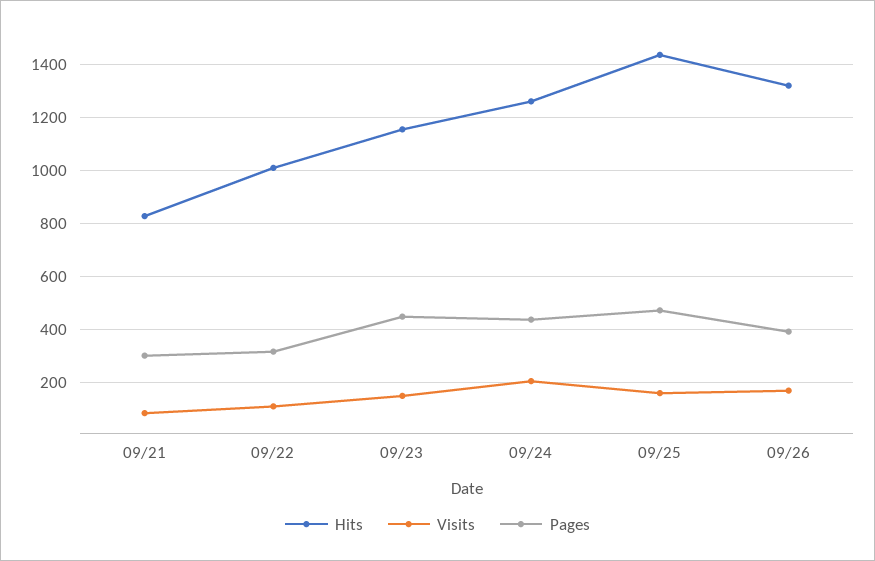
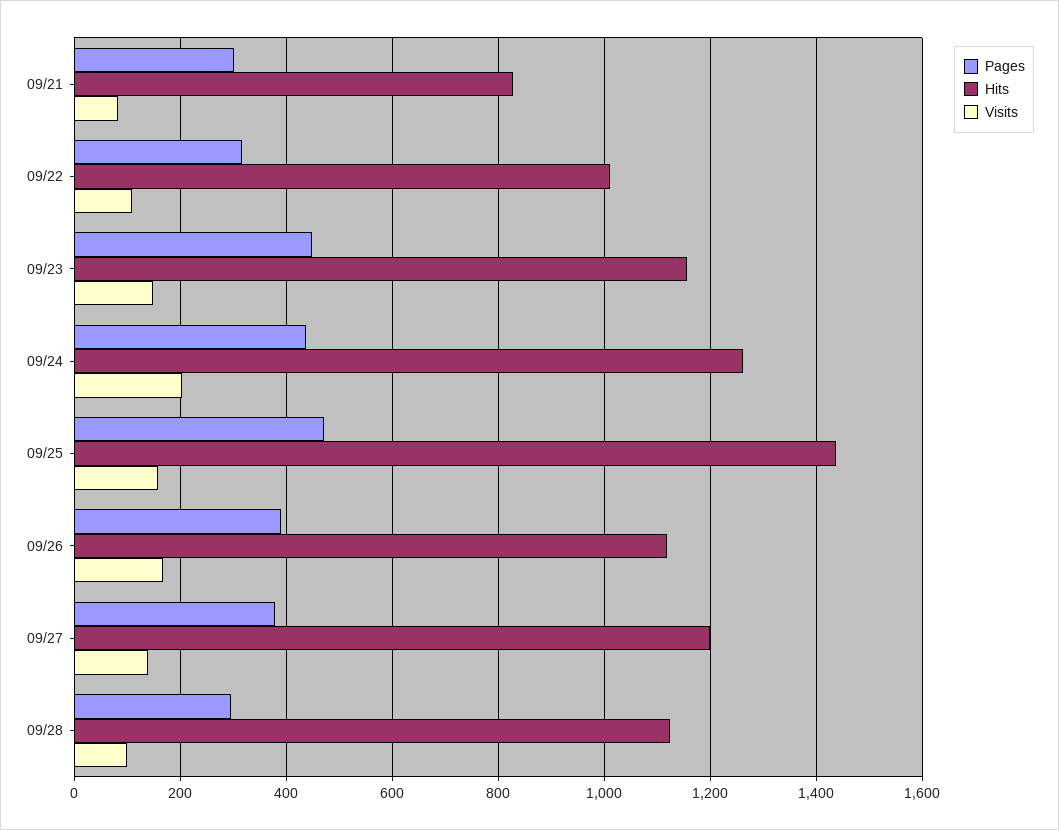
Hits, 09/26: 1325 -> 1120
Pages, 09/27: none -> 380
Hits, 09/27: none -> 1200
Visits, 09/27: none -> 140
Pages, 09/28: none -> 300
Hits, 09/28: none -> 1120
Visits, 09/28: none -> 100

